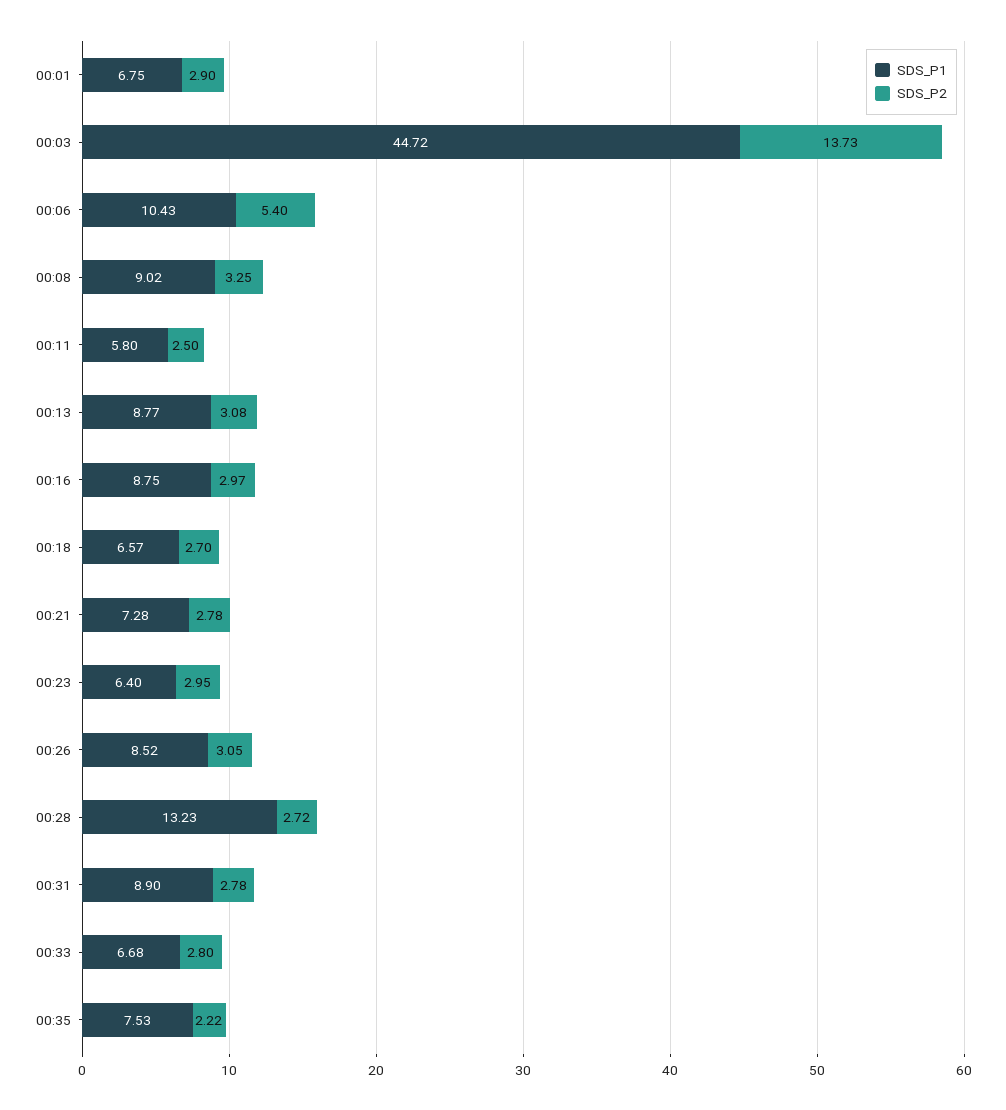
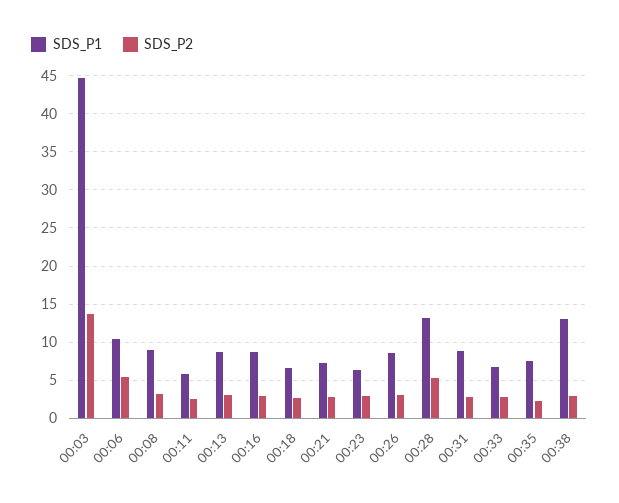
SDS_P1, 00:01: 6.75 -> none
SDS_P2, 00:01: 2.9 -> none
SDS_P2, 00:28: 2.72 -> 5
SDS_P1, 00:38: none -> 13
SDS_P2, 00:38: none -> 3

